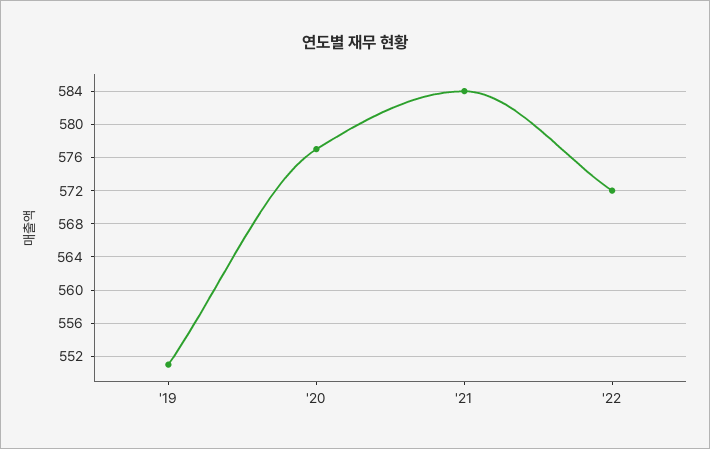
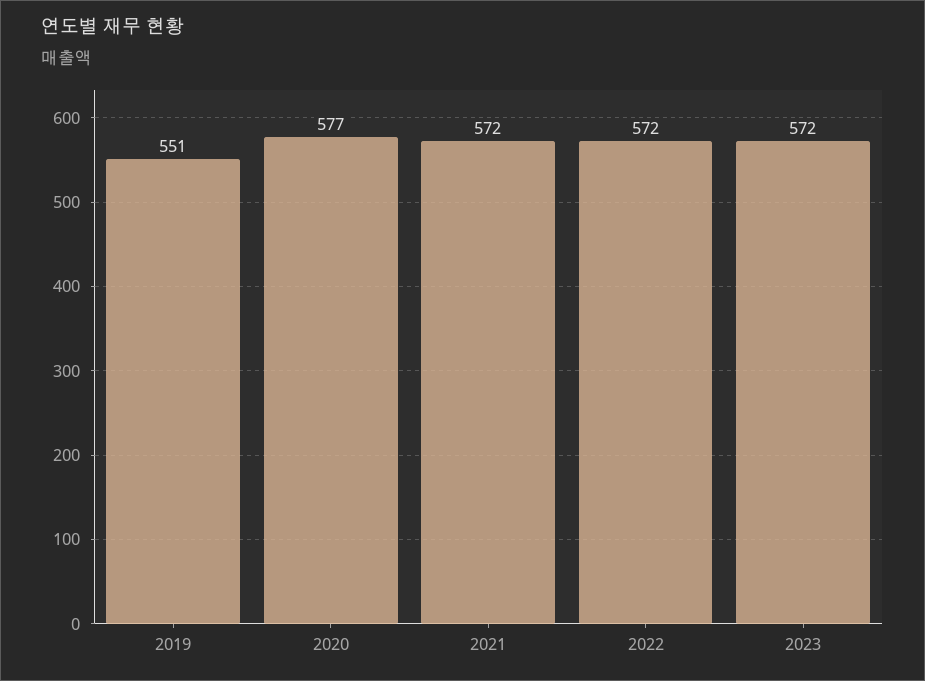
'21: 584 -> 572
2023: none -> 572

